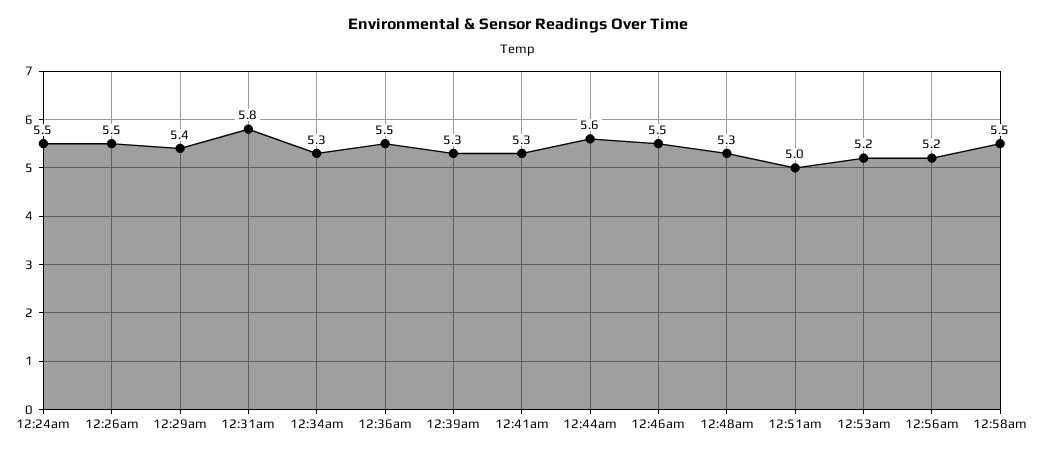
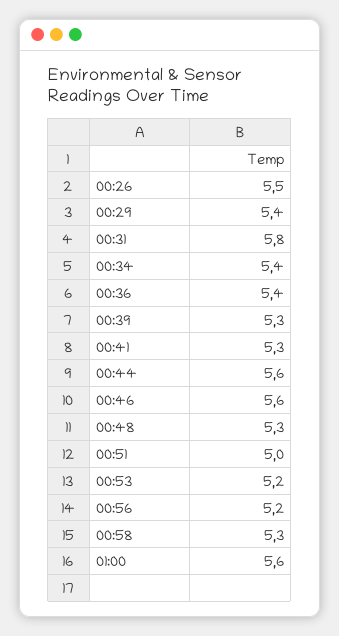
12:24am: 5.5 -> none
12:34am: 5.3 -> 5.4
12:36am: 5.5 -> 5.4
12:46am: 5.5 -> 5.6
12:58am: 5.5 -> 5.3
01:00: none -> 5.6

